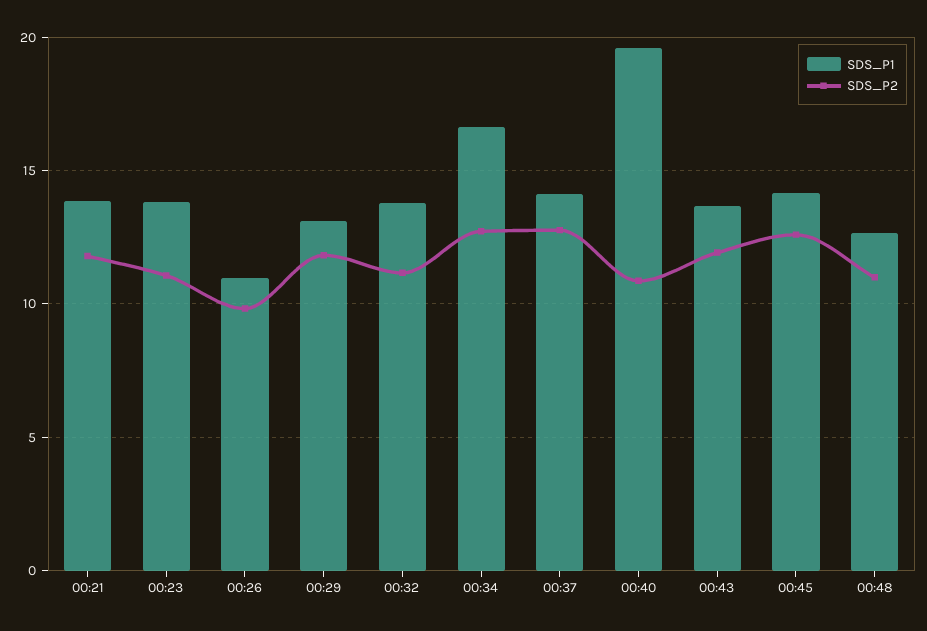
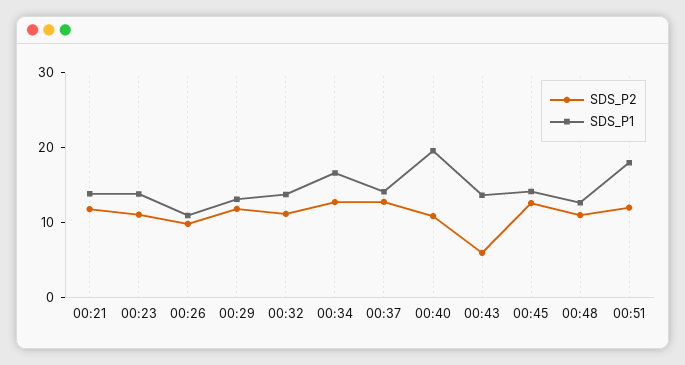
SDS_P2, 00:43: 12 -> 6
SDS_P2, 00:51: none -> 12
SDS_P1, 00:51: none -> 18

